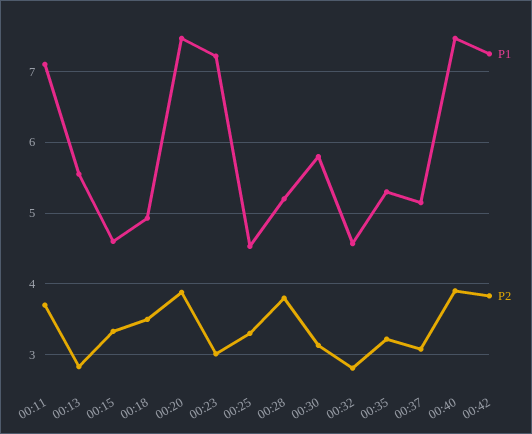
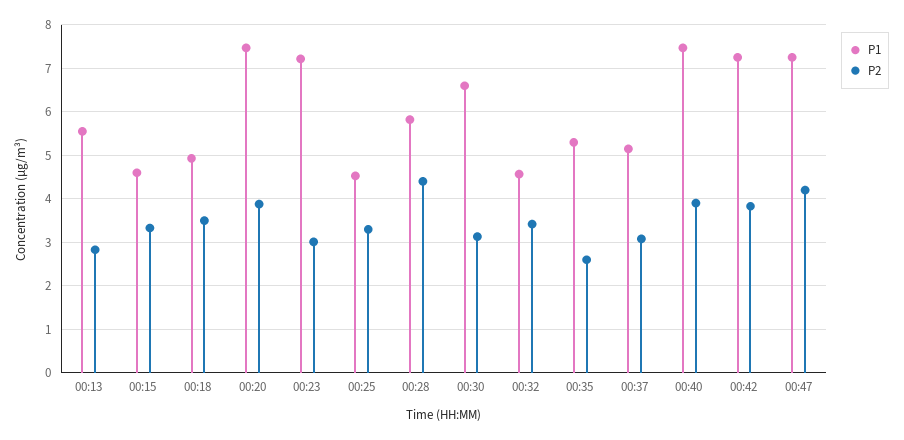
P1, 00:11: 7.1 -> none
P2, 00:11: 3.7 -> none
P1, 00:28: 5.2 -> 5.8
P2, 00:28: 3.8 -> 4.4
P1, 00:30: 5.8 -> 6.6
P2, 00:32: 2.8 -> 3.4
P2, 00:35: 3.2 -> 2.6
P1, 00:47: none -> 7.2
P2, 00:47: none -> 4.2

